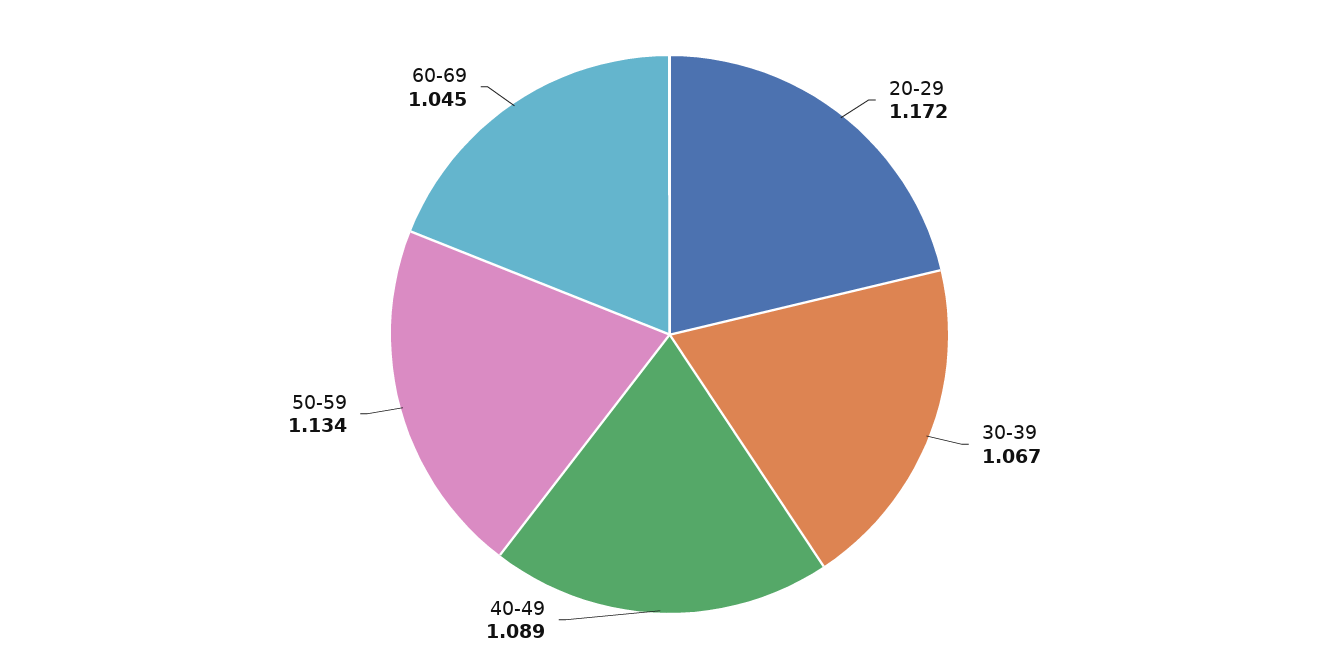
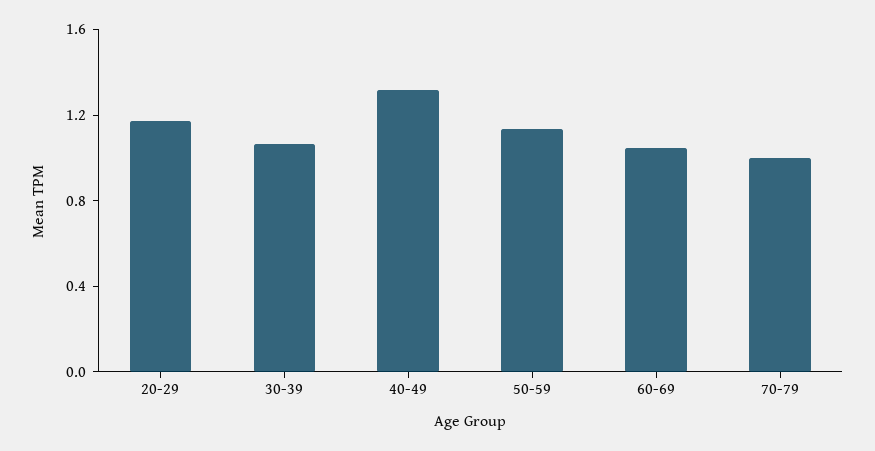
40-49: 1.089 -> 1.3
70-79: none -> 1

